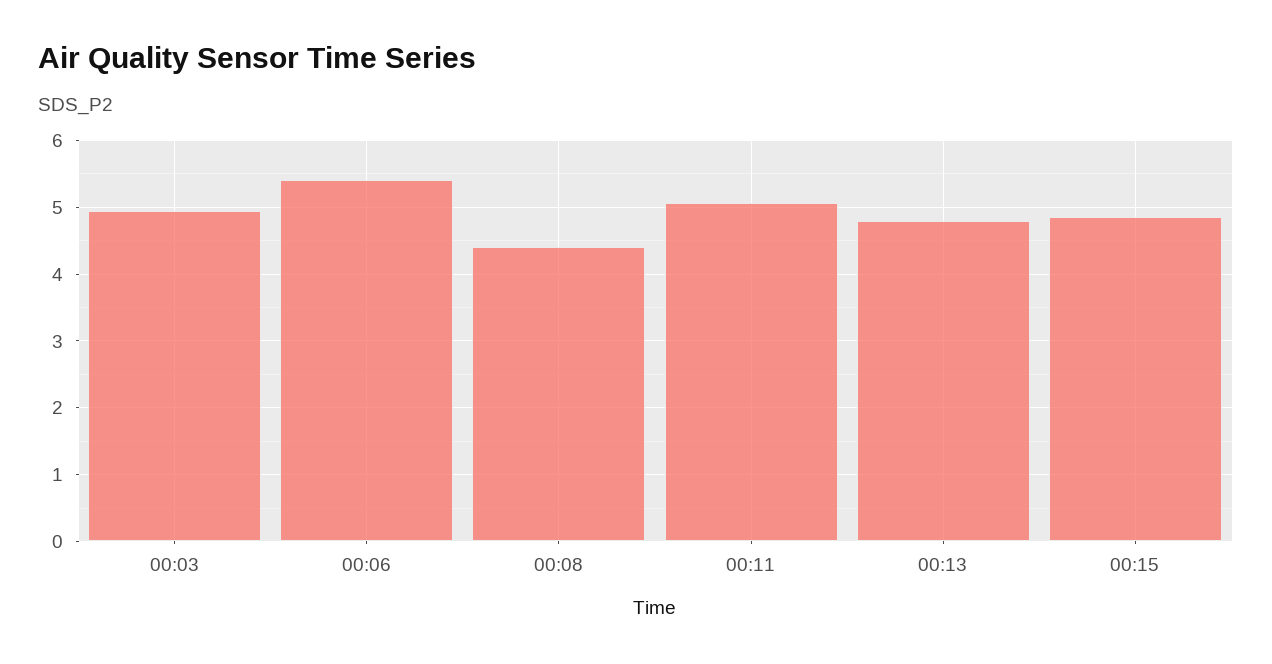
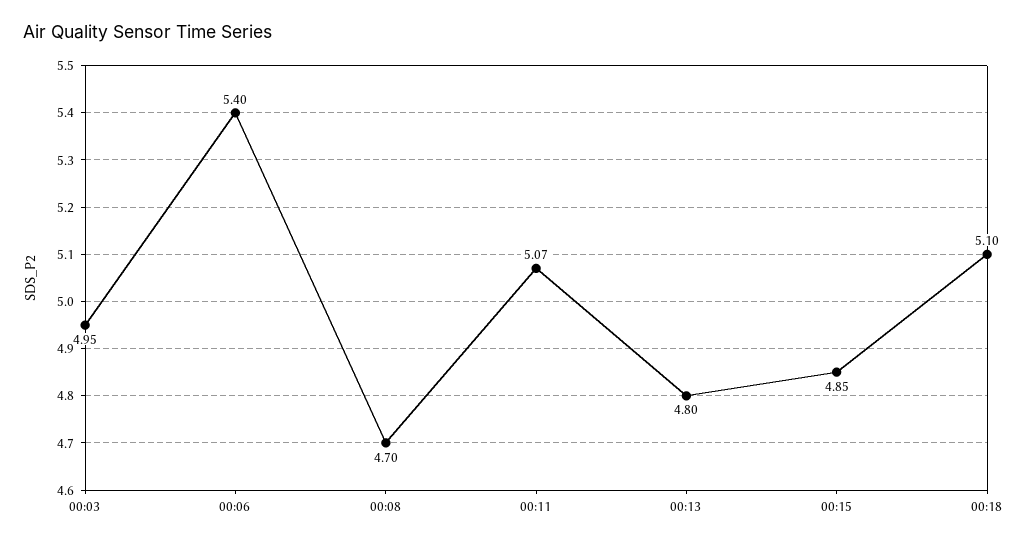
00:08: 4.4 -> 4.7
00:18: none -> 5.1

